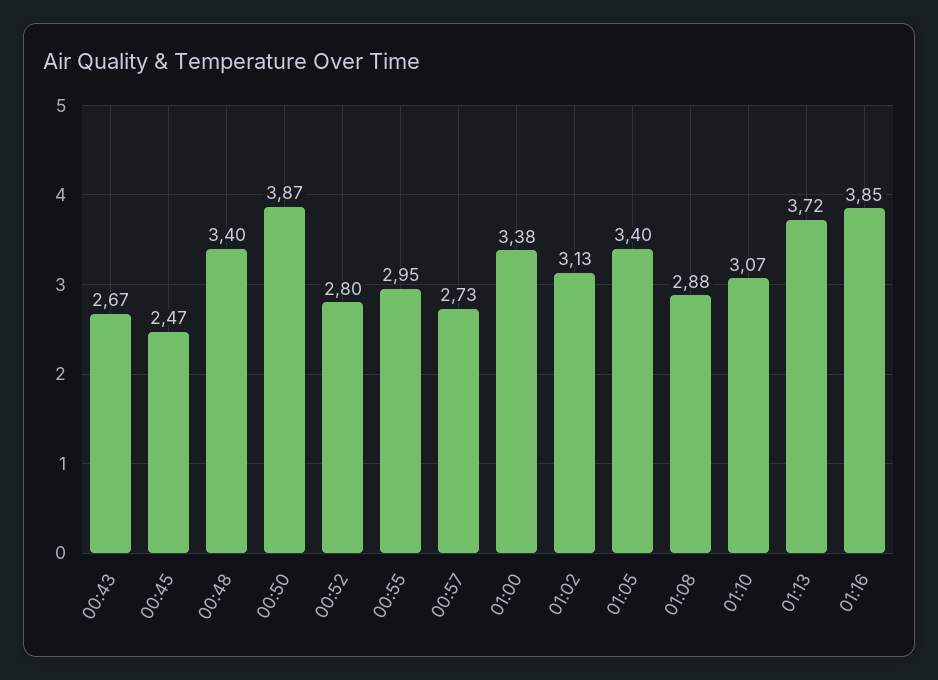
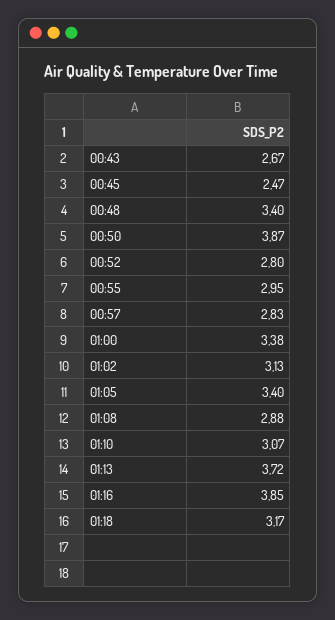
00:57: 2.73 -> 2.83
01:18: none -> 3.17

